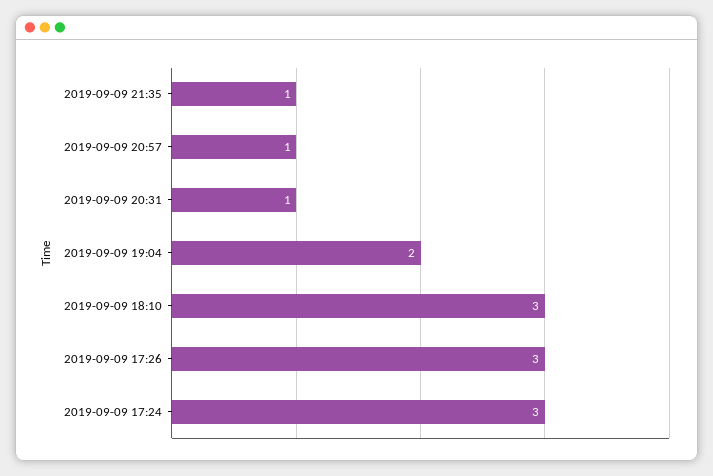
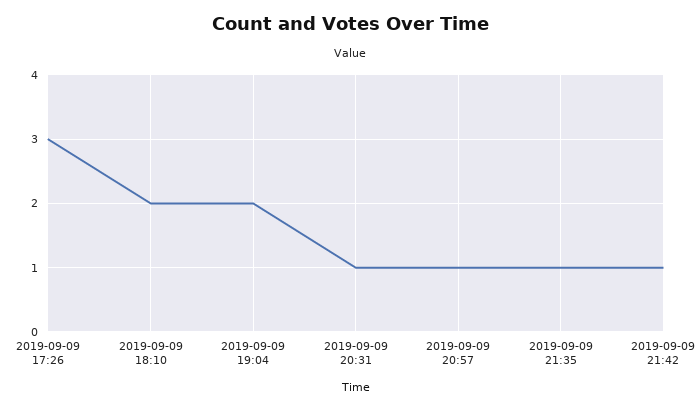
2019-09-09 18:10: 3 -> 2
2019-09-09 17:24: 3 -> none
2019-09-09 21:42: none -> 1

